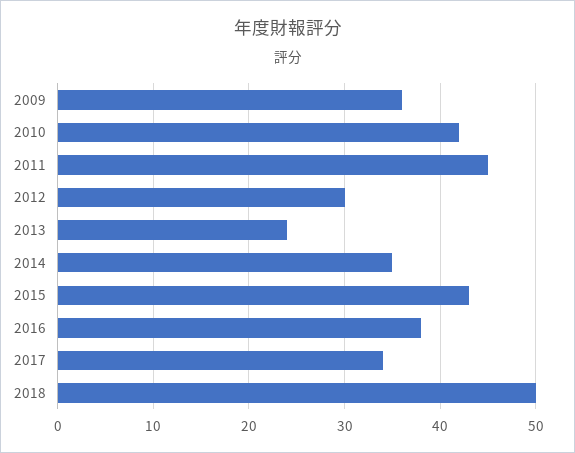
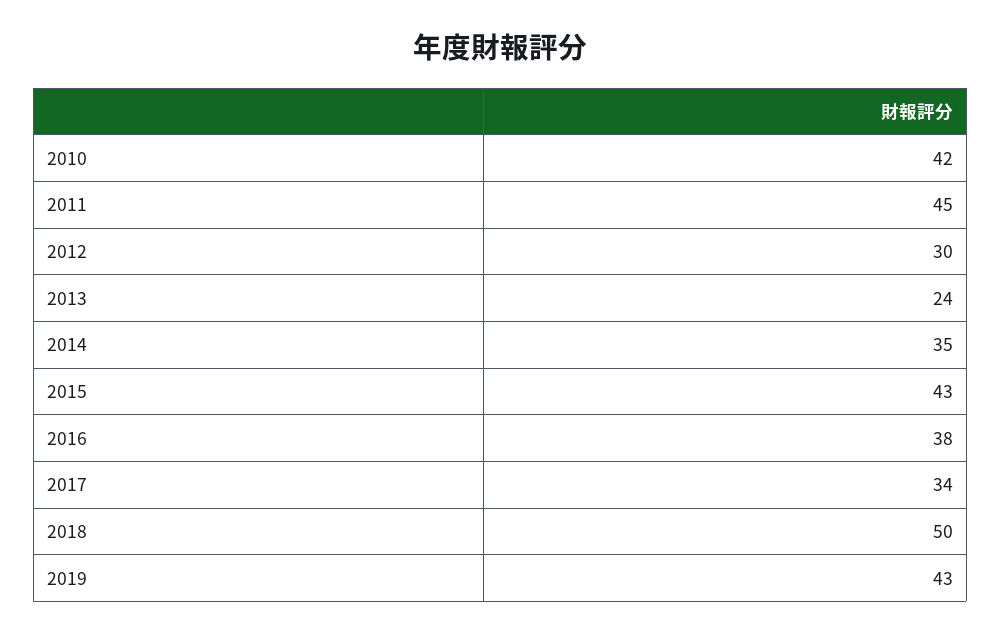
2009: 36 -> none
2019: none -> 43

